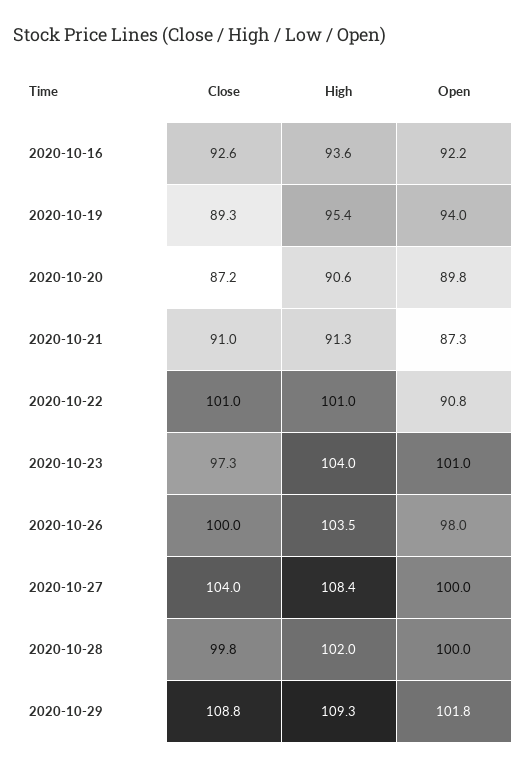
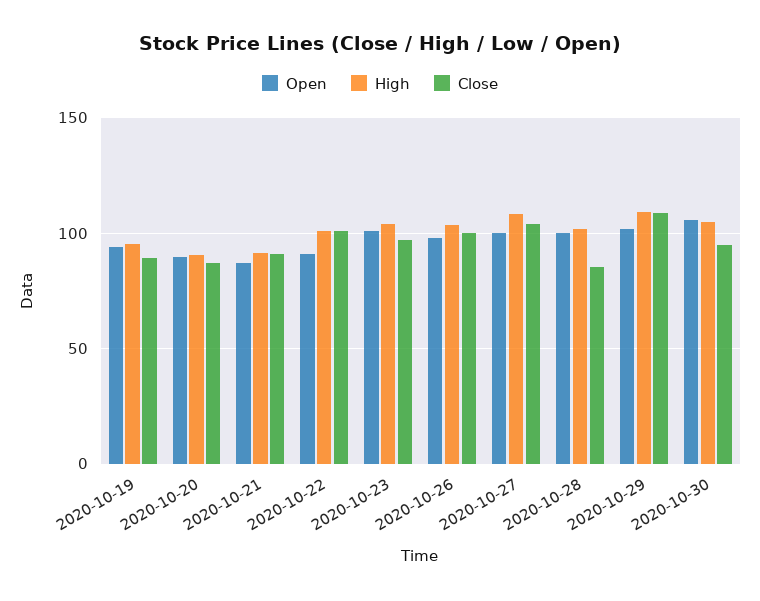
Close, 2020-10-16: 92.6 -> none
High, 2020-10-16: 93.6 -> none
Open, 2020-10-16: 92.2 -> none
Close, 2020-10-28: 99.8 -> 85
Open, 2020-10-30: none -> 105
High, 2020-10-30: none -> 105
Close, 2020-10-30: none -> 95

